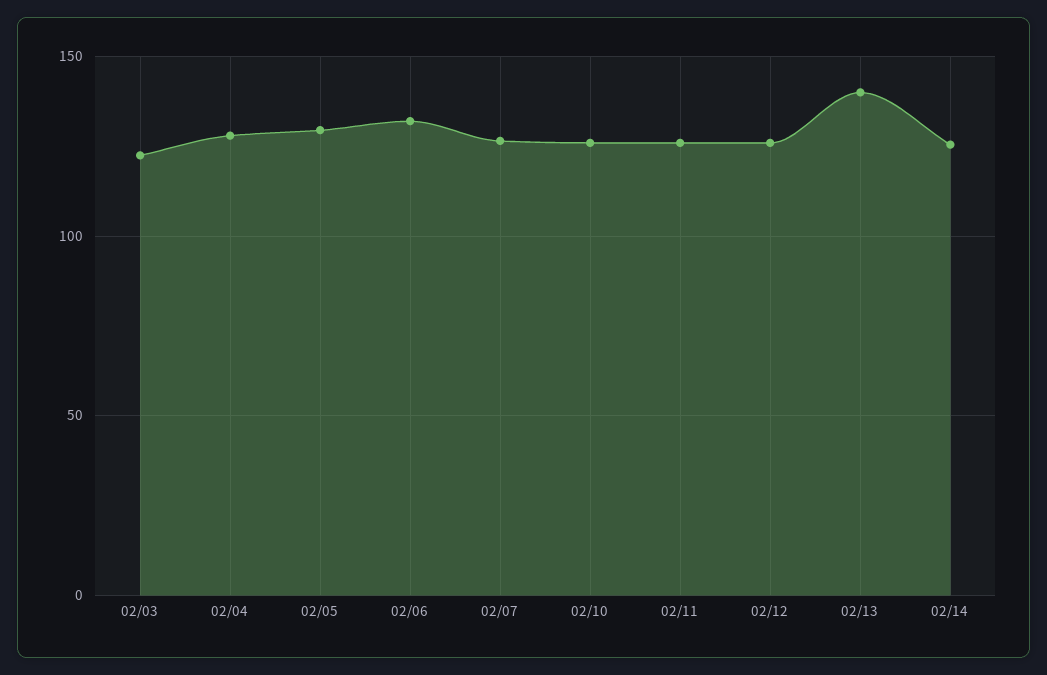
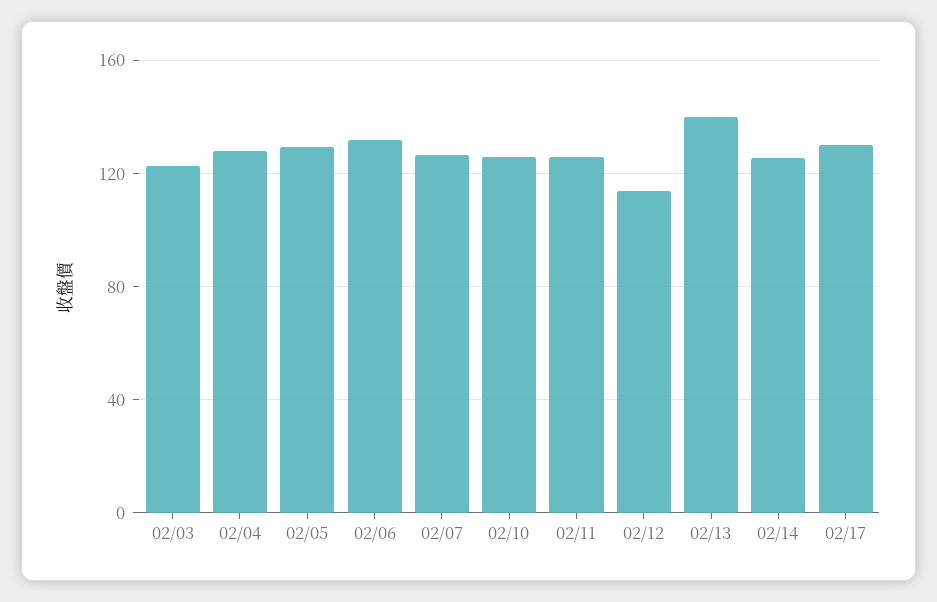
02/12: 125 -> 115
02/17: none -> 130

